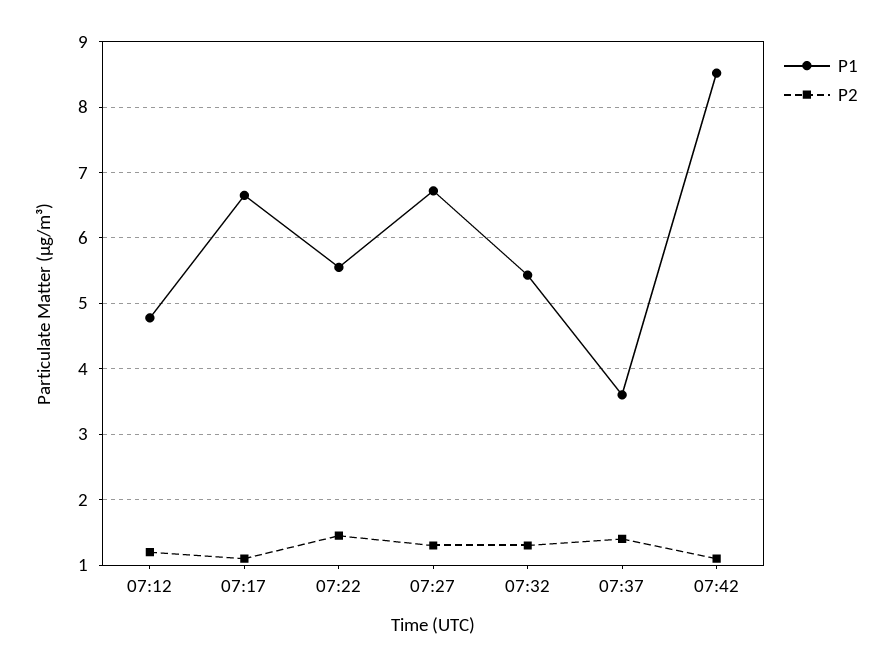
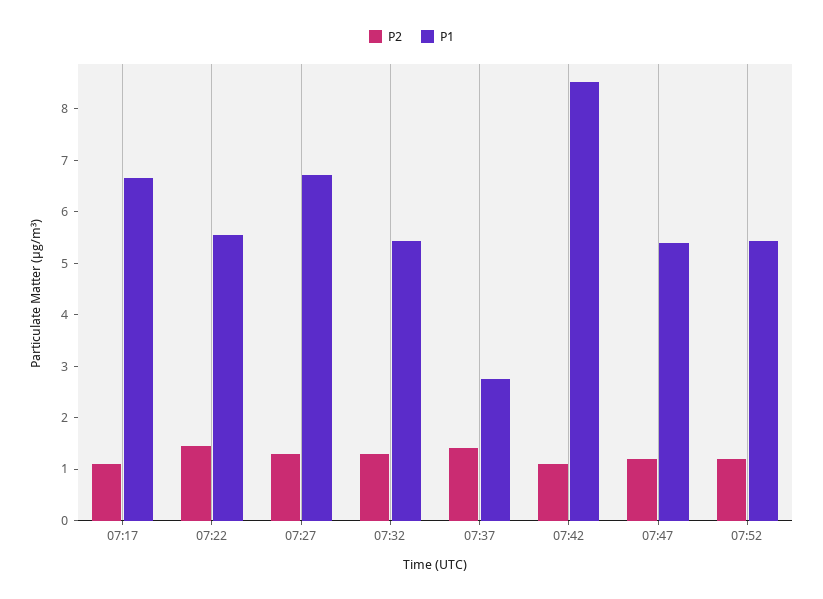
P1, 07:12: 4.8 -> none
P2, 07:12: 1.2 -> none
P1, 07:37: 3.6 -> 2.8
P2, 07:47: none -> 1.2
P1, 07:47: none -> 5.4
P2, 07:52: none -> 1.2
P1, 07:52: none -> 5.4

